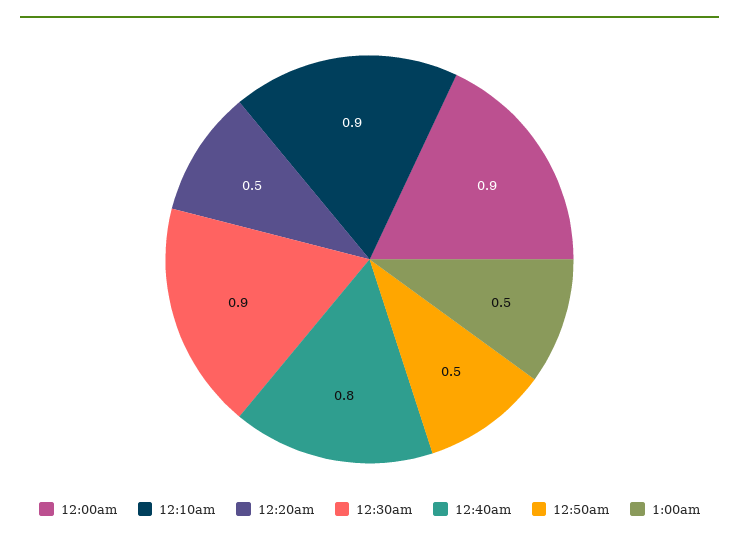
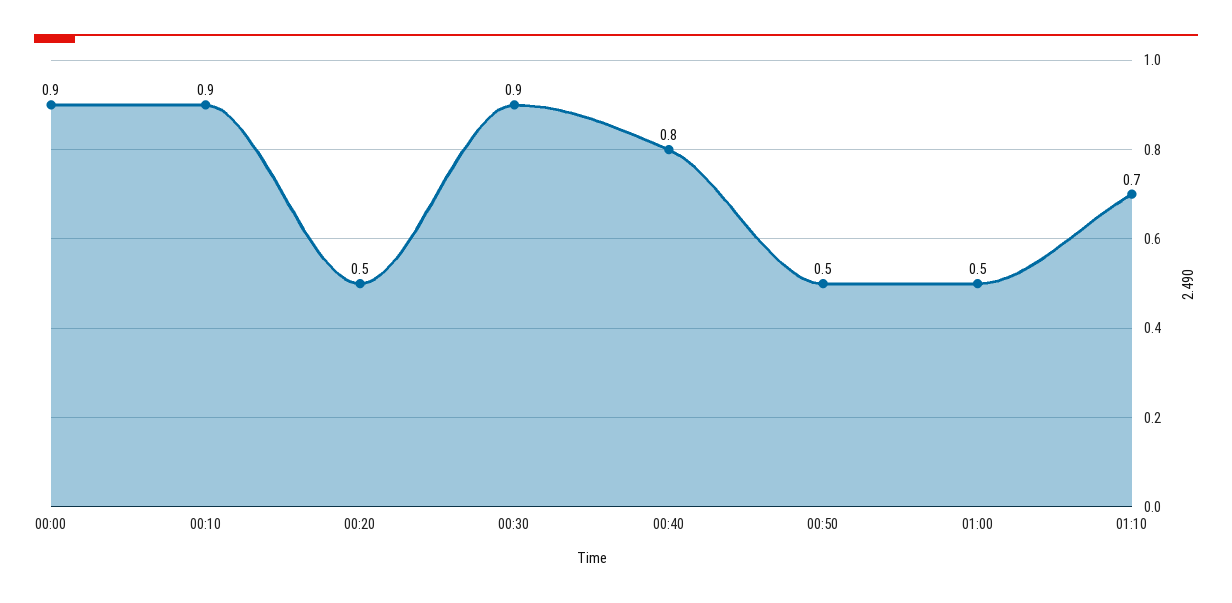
01:10: none -> 0.7

